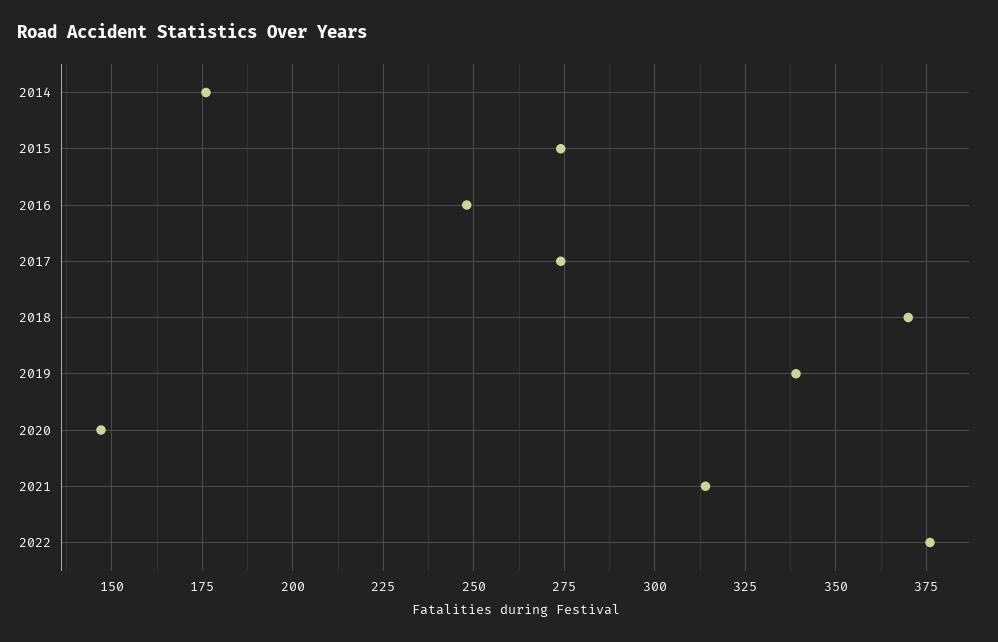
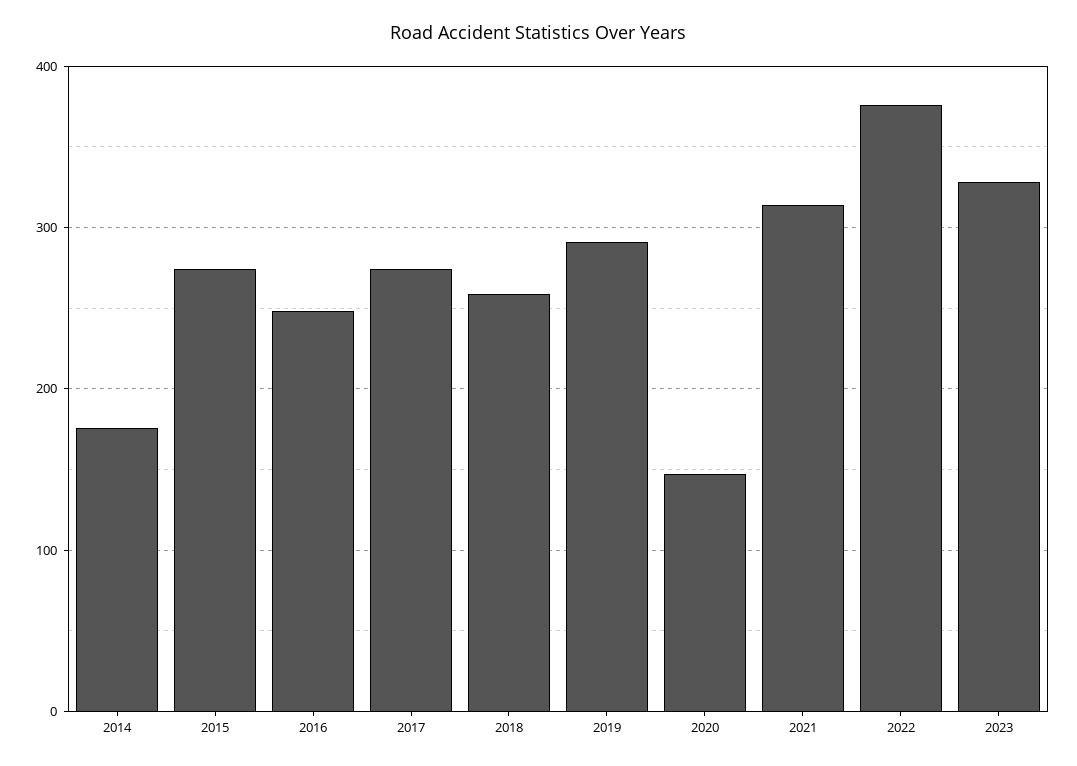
2018: 370 -> 260
2019: 340 -> 290
2023: none -> 330

